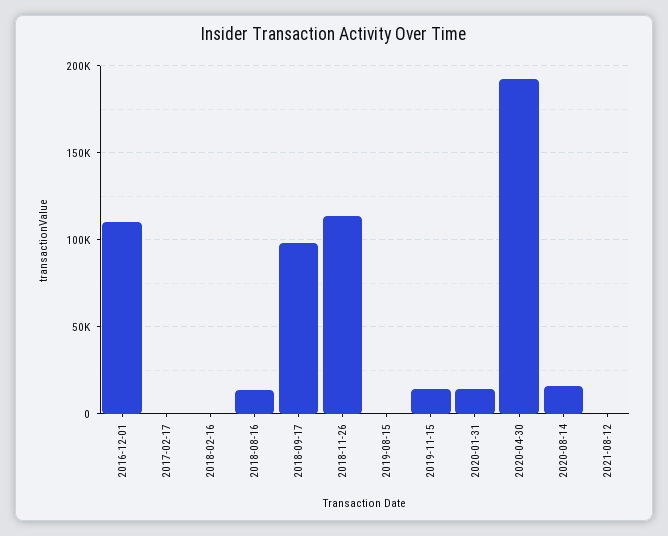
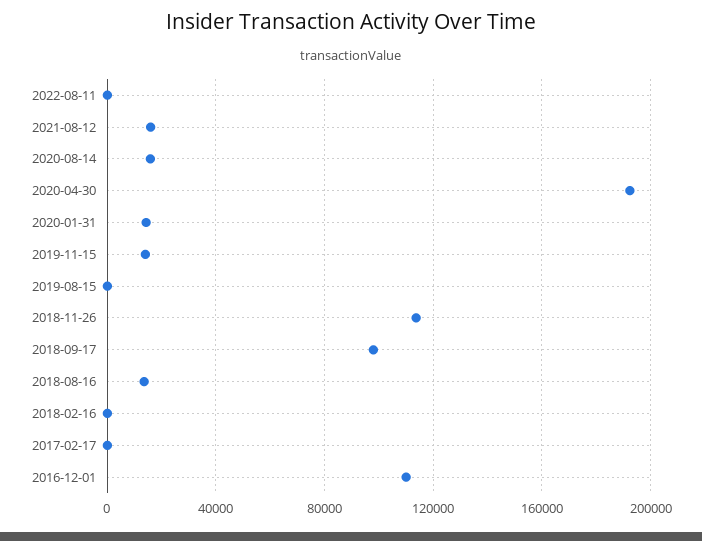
2021-08-12: 0 -> 15000
2022-08-11: none -> 0

